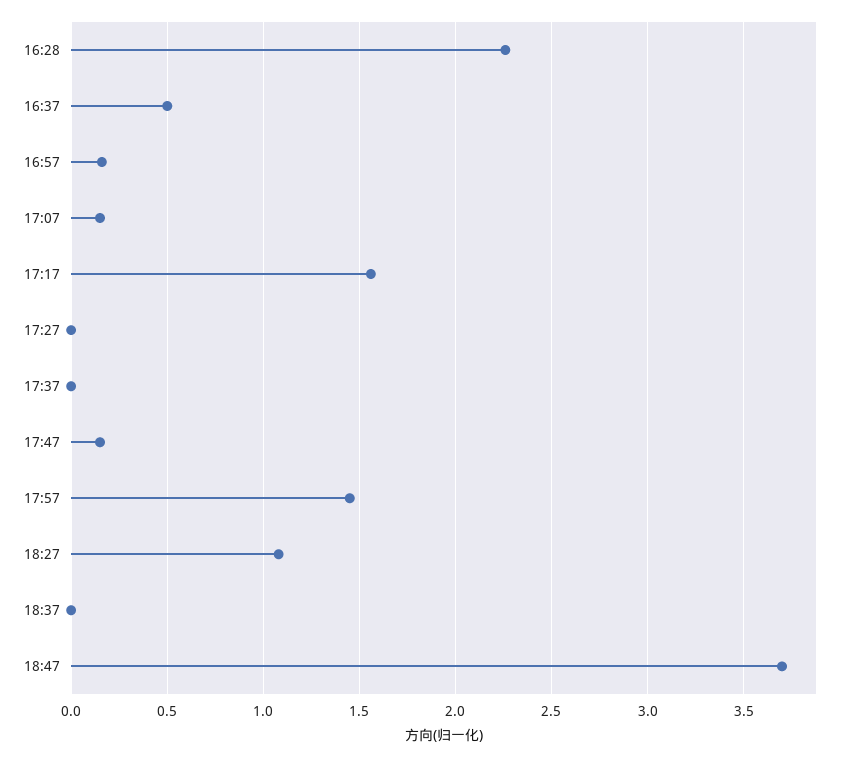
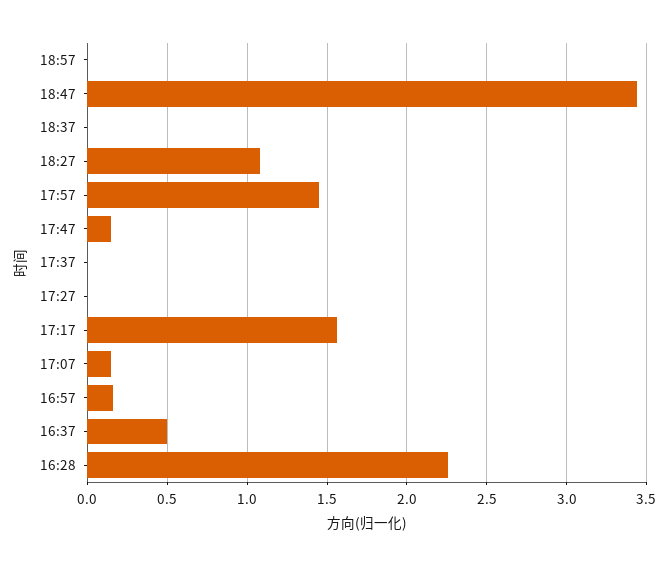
18:47: 3.7 -> 3.45
18:57: none -> 0

